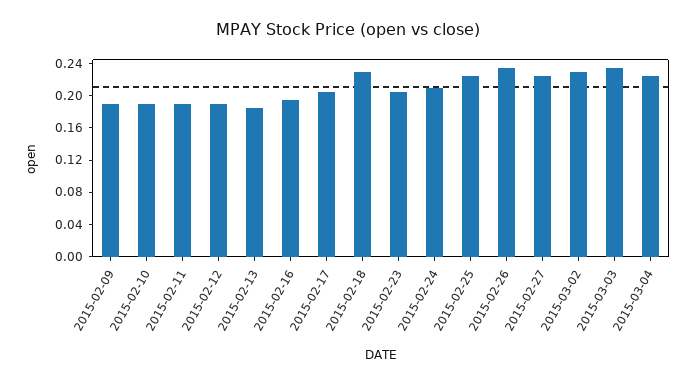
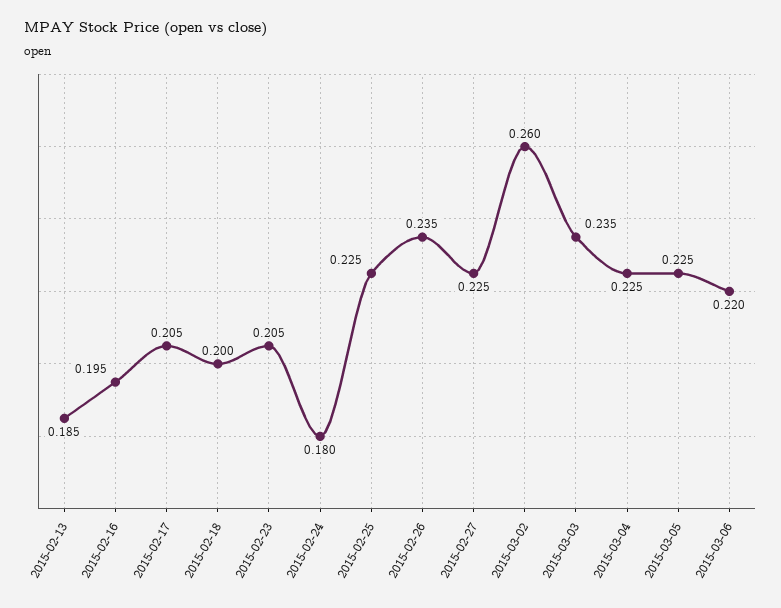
2015-02-09: 0.19 -> none
2015-02-10: 0.19 -> none
2015-02-11: 0.19 -> none
2015-02-12: 0.19 -> none
2015-02-18: 0.23 -> 0.2
2015-02-24: 0.21 -> 0.18
2015-03-02: 0.23 -> 0.26
2015-03-05: none -> 0.225
2015-03-06: none -> 0.22

